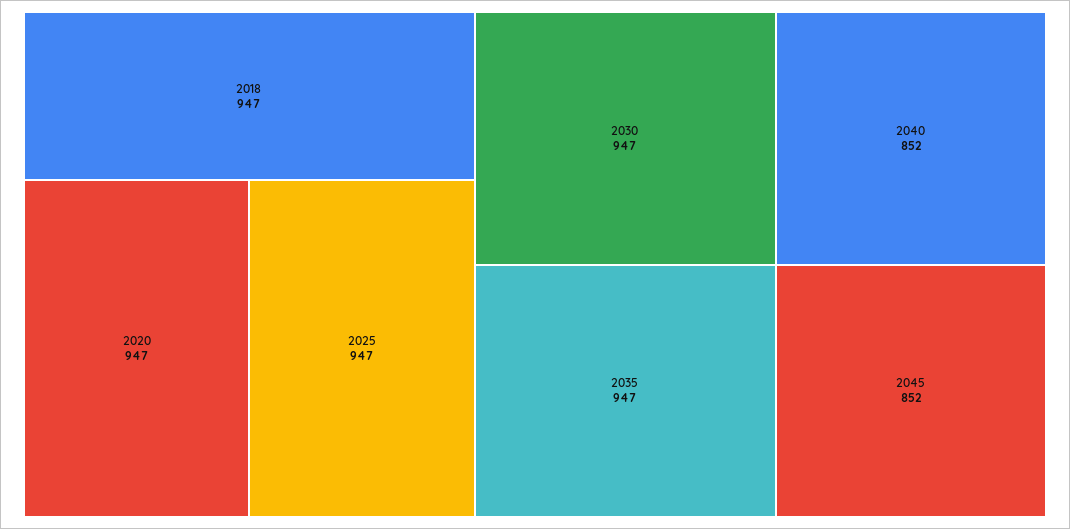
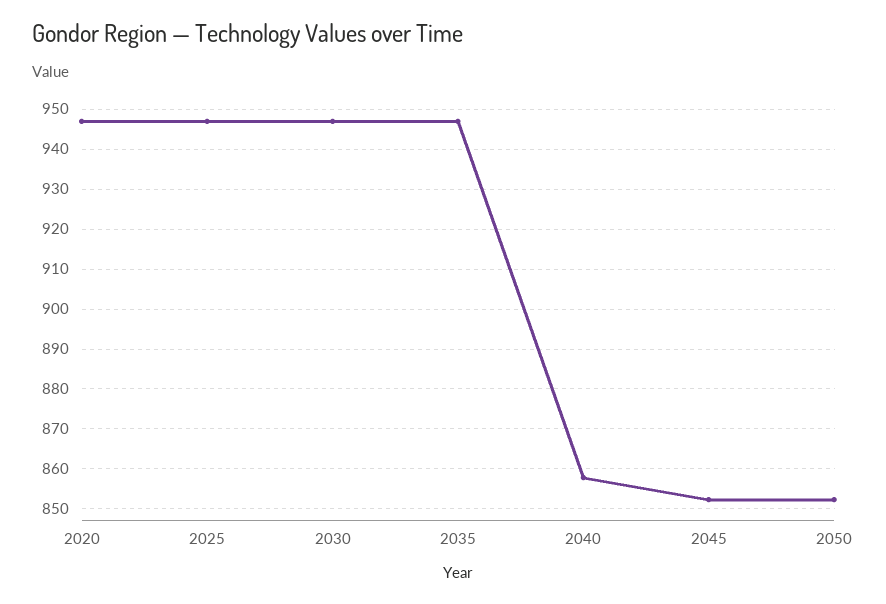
2018: 947 -> none
2040: 852 -> 858
2050: none -> 852

